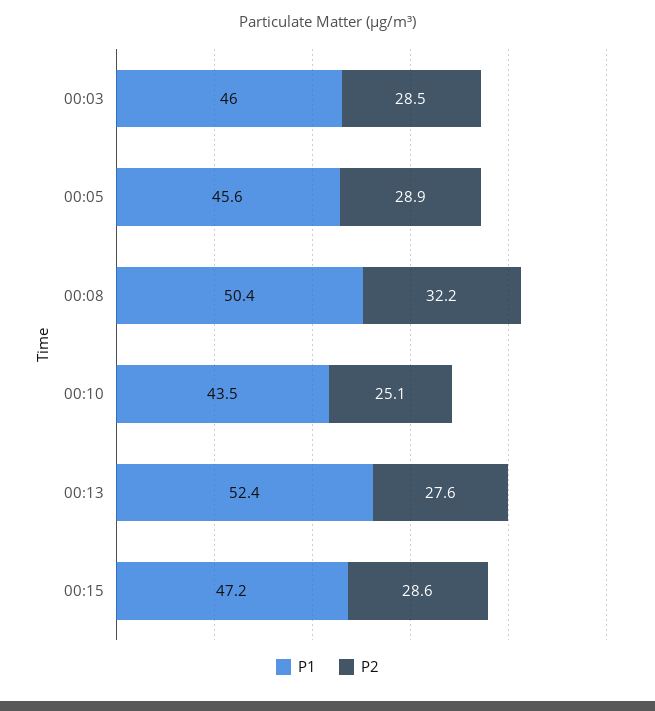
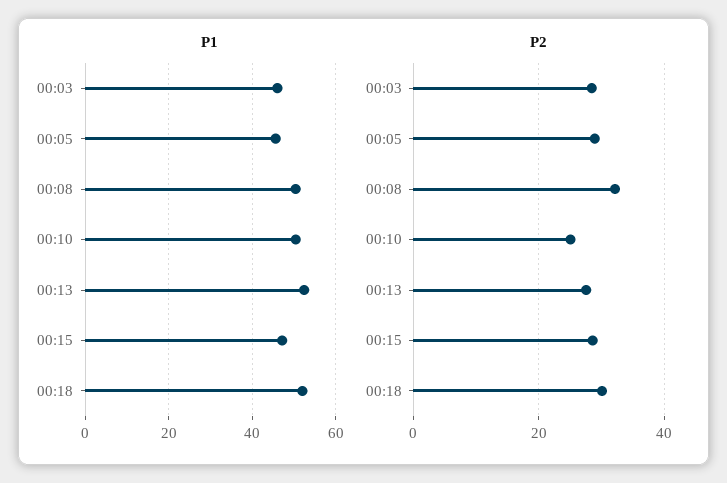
P1, 00:10: 43.5 -> 50
P1, 00:18: none -> 52
P2, 00:18: none -> 30

